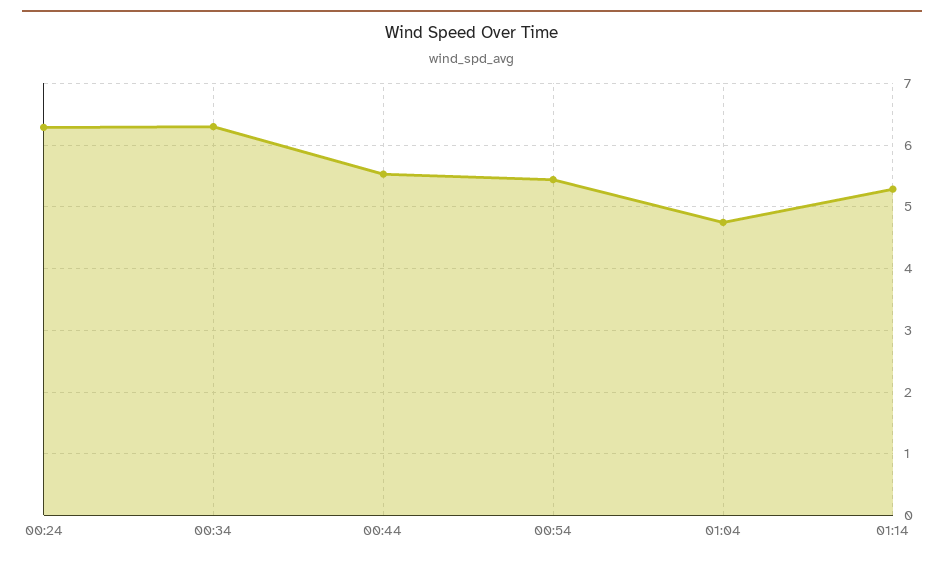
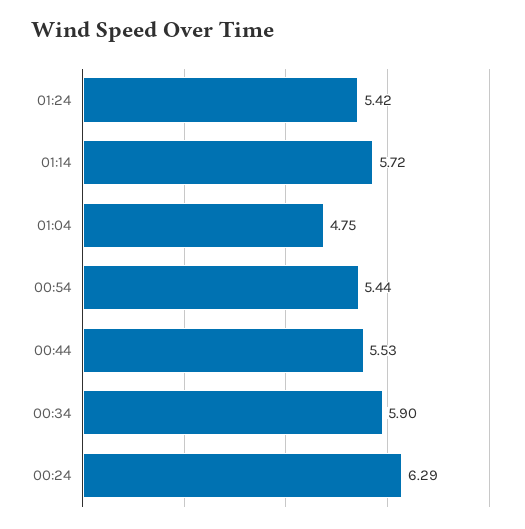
00:34: 6.3 -> 5.9
01:14: 5.3 -> 5.72
01:24: none -> 5.42

